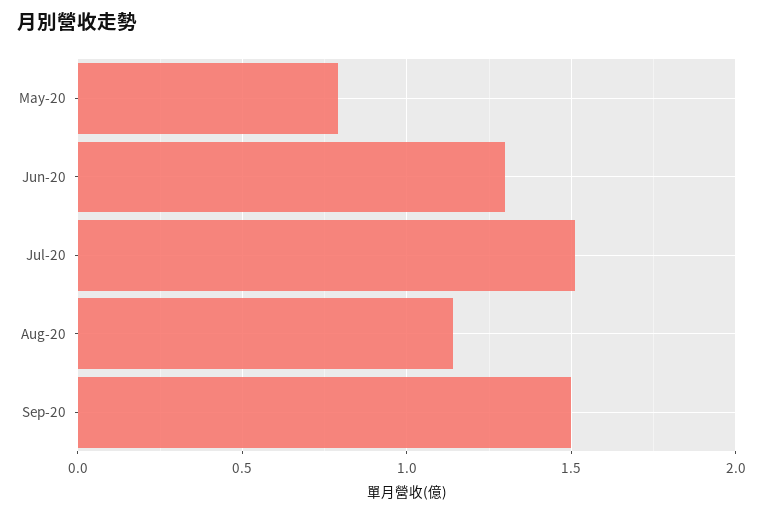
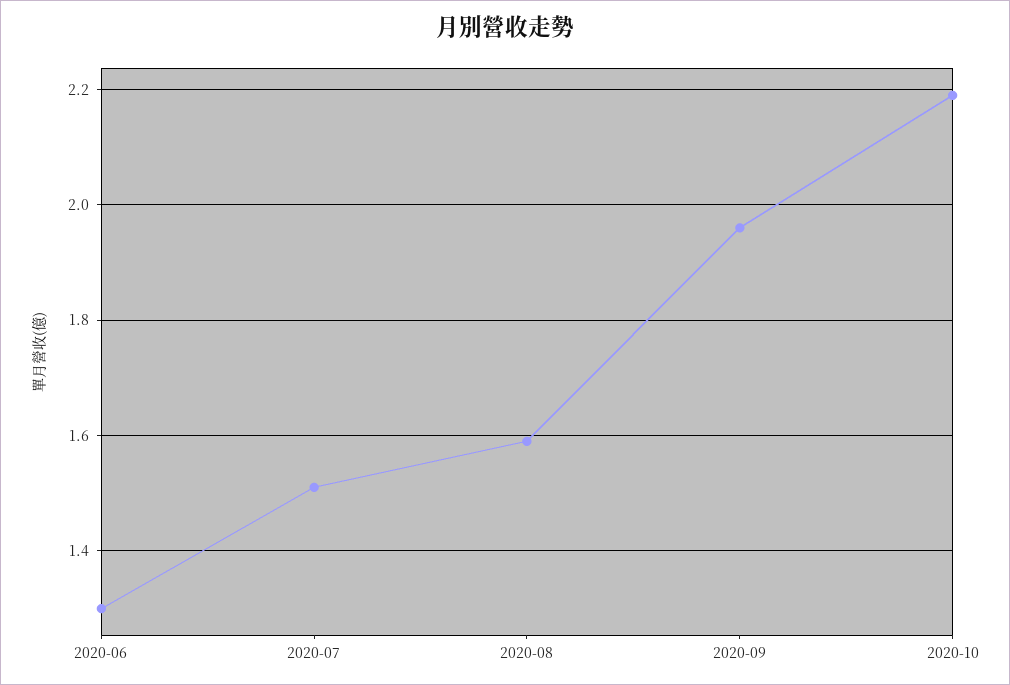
May-20: 0.8 -> none
Aug-20: 1.15 -> 1.6
Sep-20: 1.5 -> 1.95
2020-10: none -> 2.2

